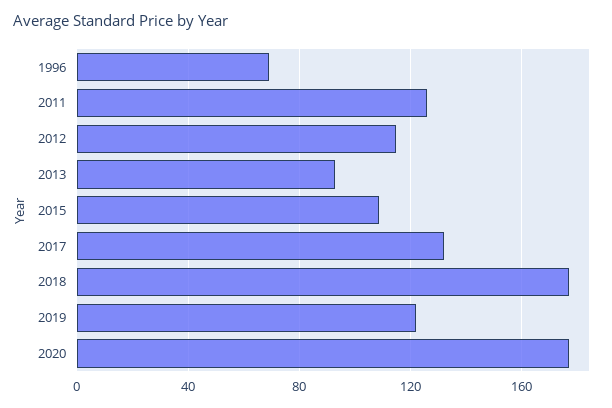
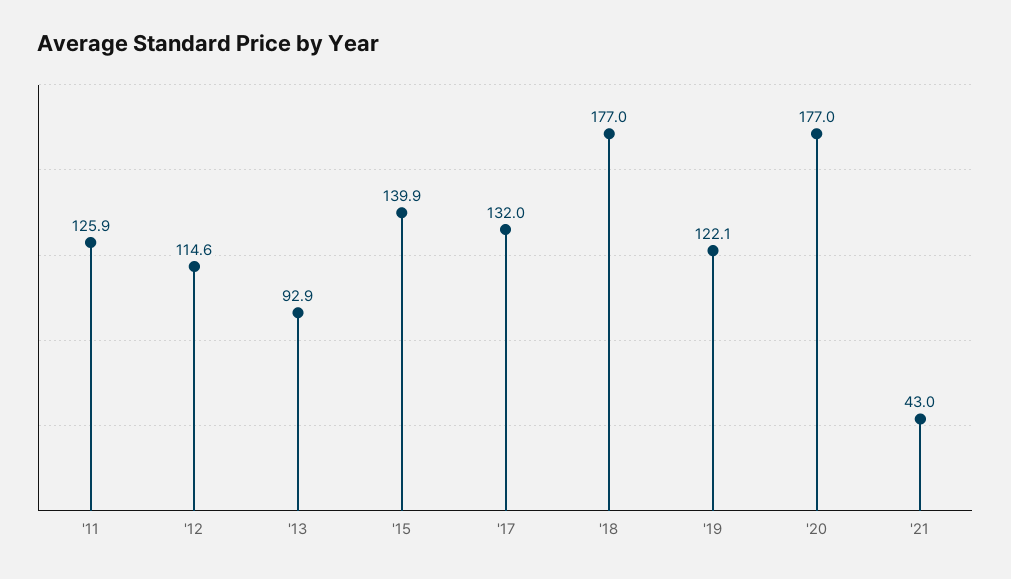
1996: 70 -> none
2015: 110 -> 139.9
'21: none -> 43

